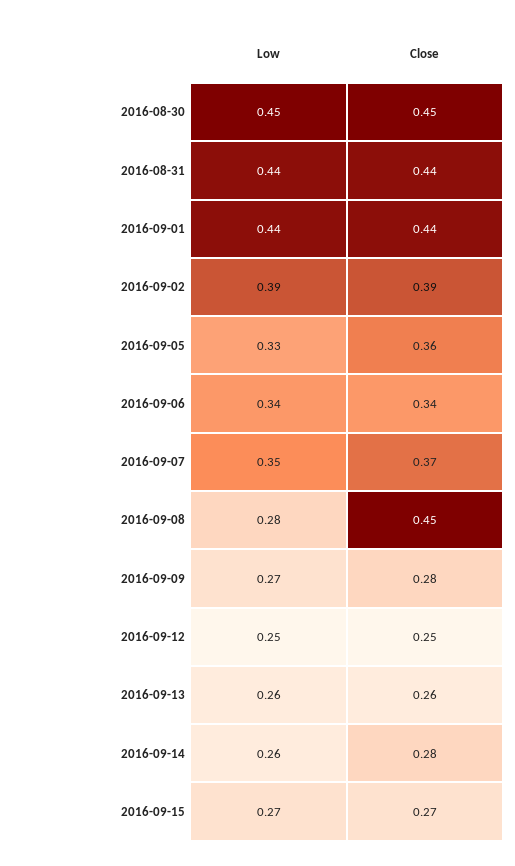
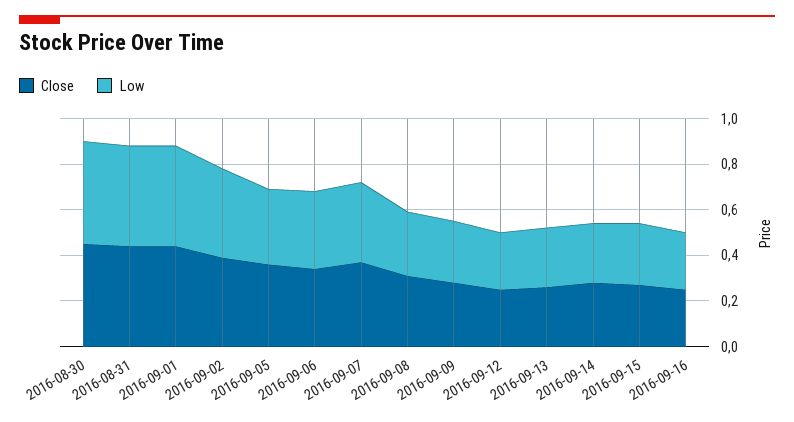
Close, 2016-09-08: 0.45 -> 0.3
Close, 2016-09-16: none -> 0.25
Low, 2016-09-16: none -> 0.25

